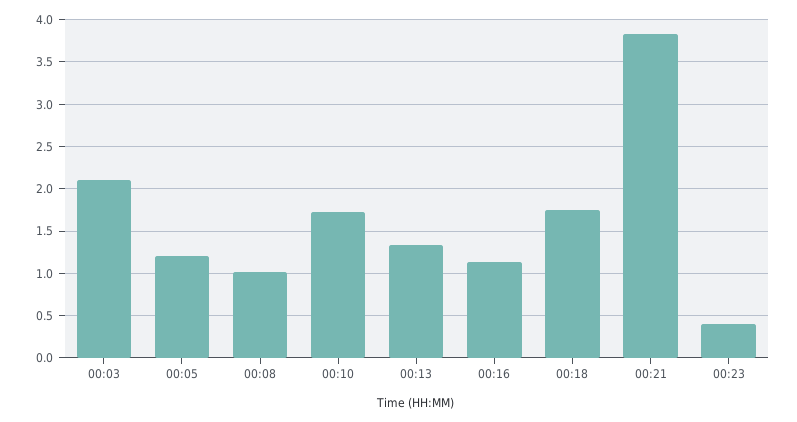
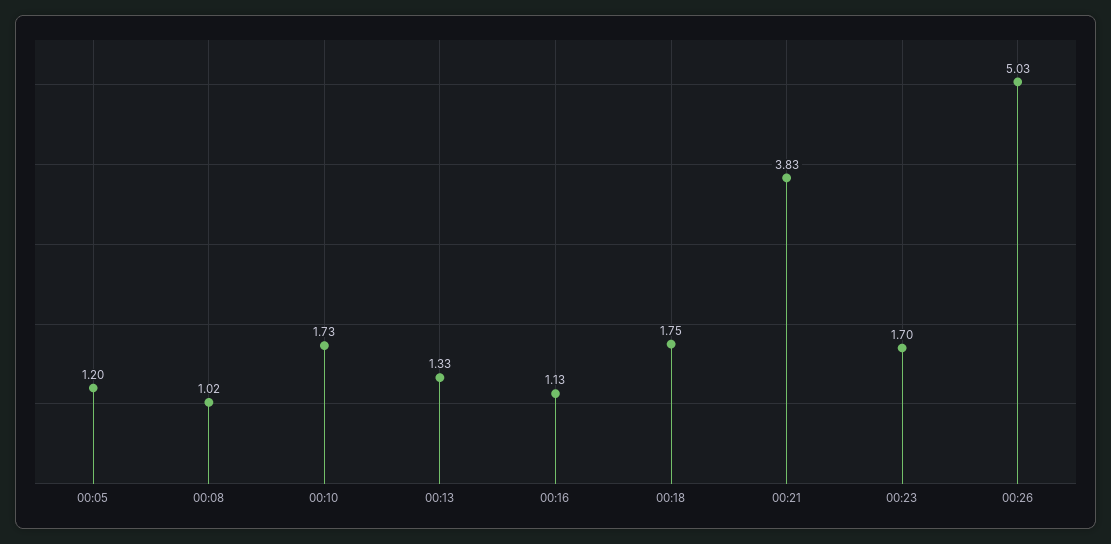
00:03: 2.1 -> none
00:23: 0.4 -> 1.7
00:26: none -> 5.03

